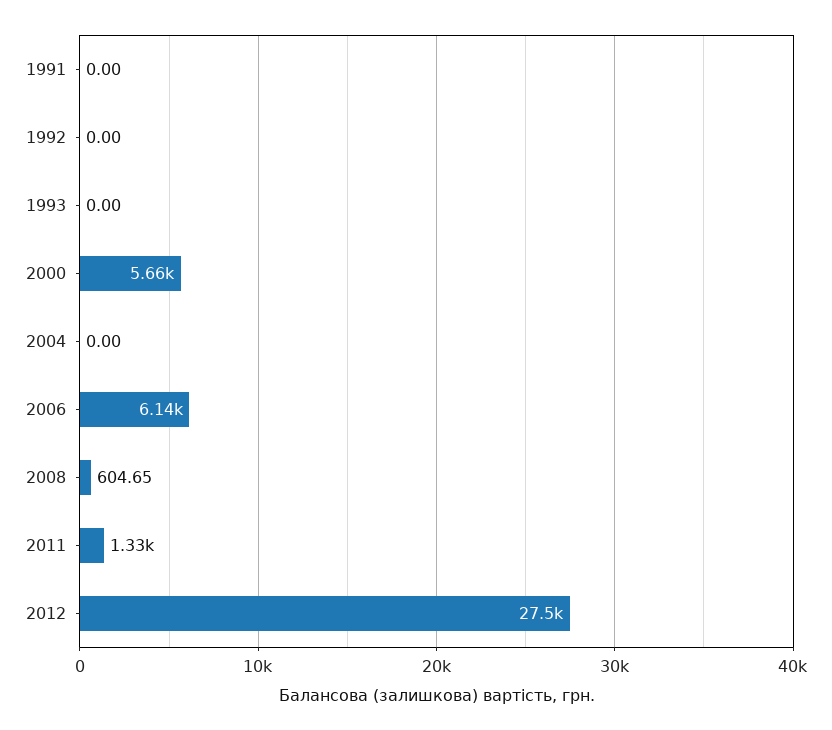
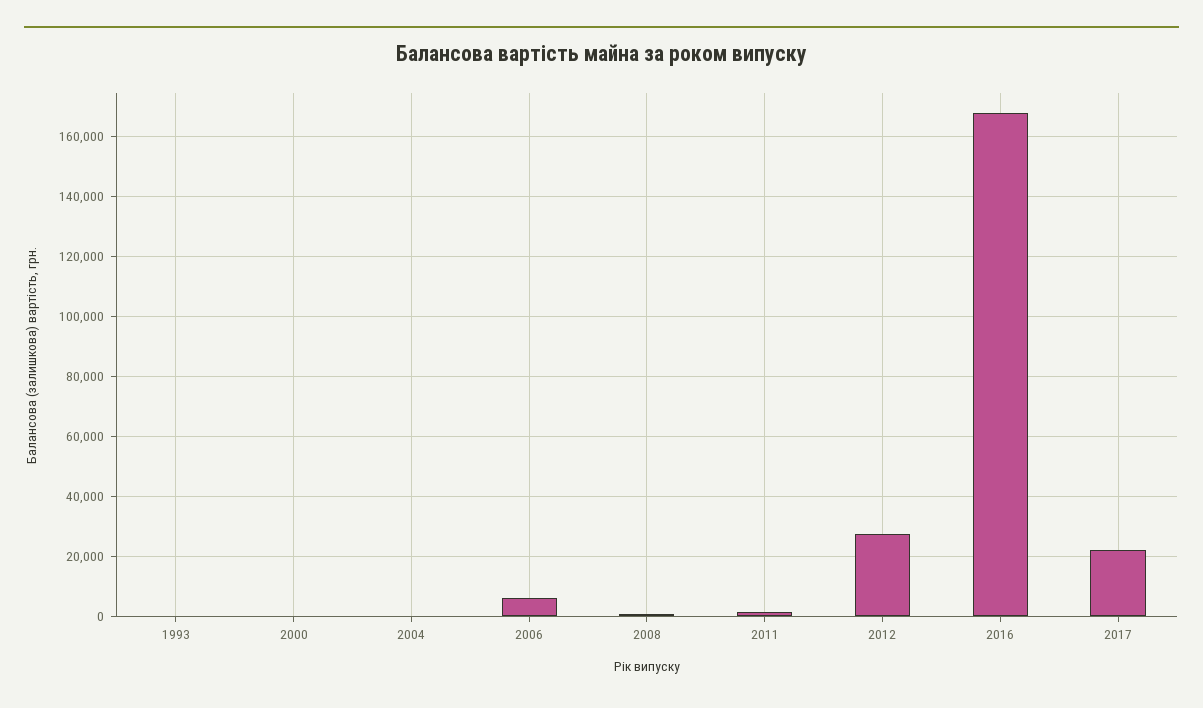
1991: 0 -> none
1992: 0 -> none
2000: 5660 -> 0
2016: none -> 168000
2017: none -> 22000

